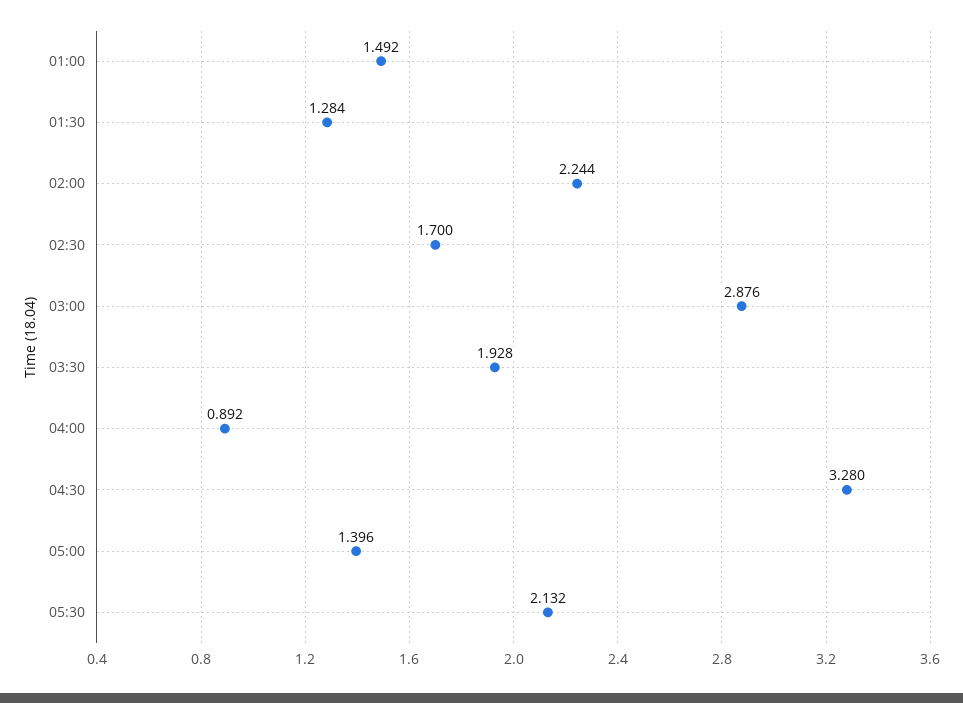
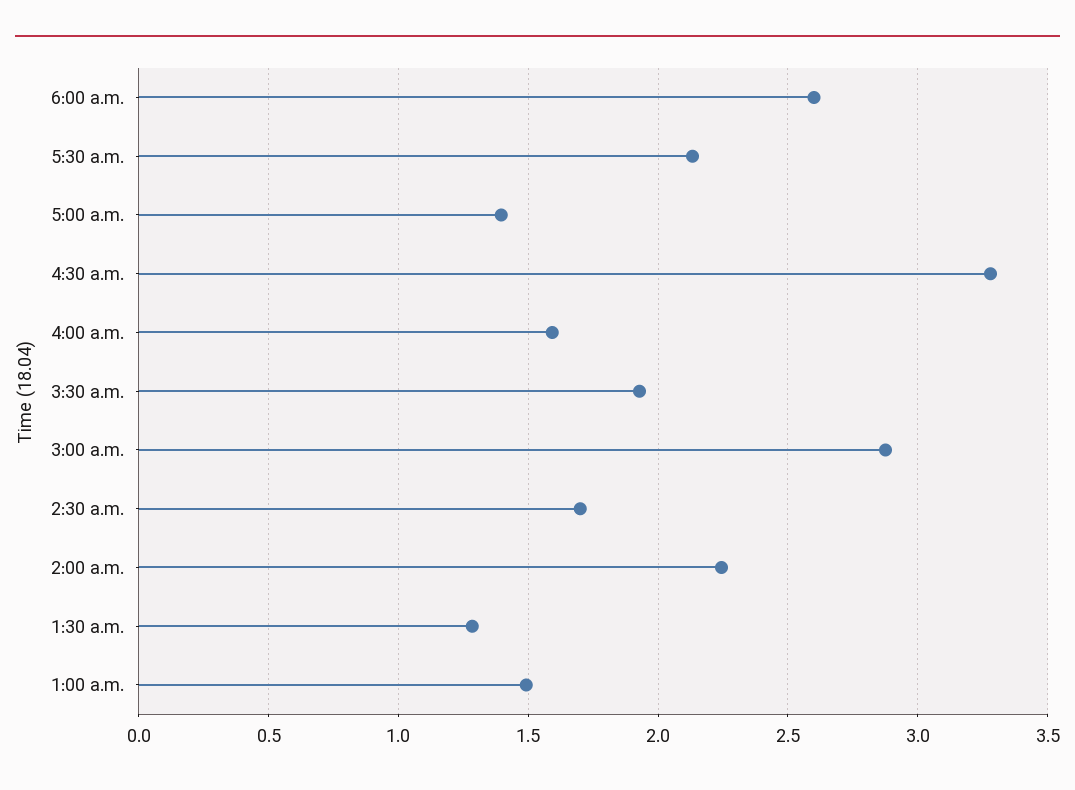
04:00: 0.892 -> 1.6
6:00 a.m.: none -> 2.6

